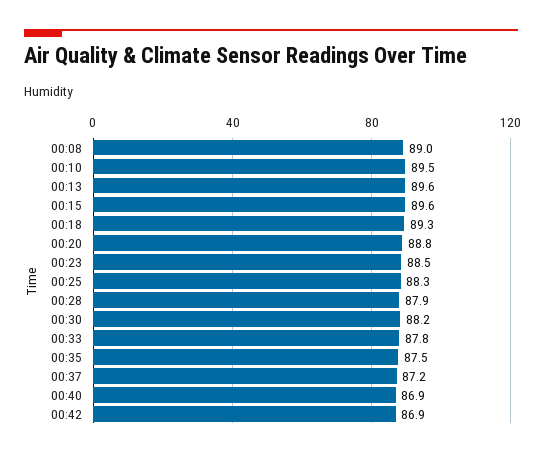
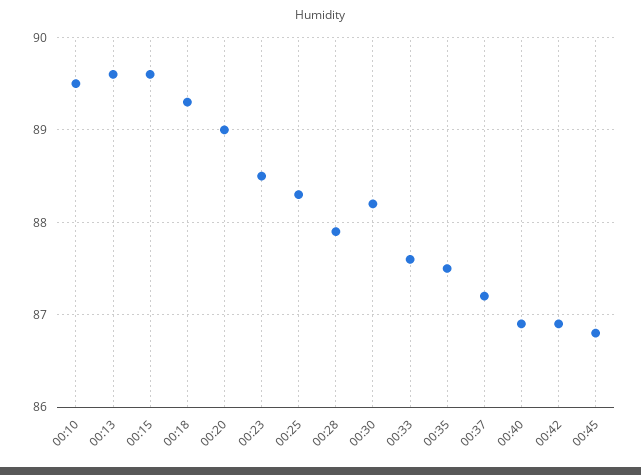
00:08: 89 -> none
00:20: 88.8 -> 89
00:33: 87.8 -> 87.6
00:45: none -> 86.8

